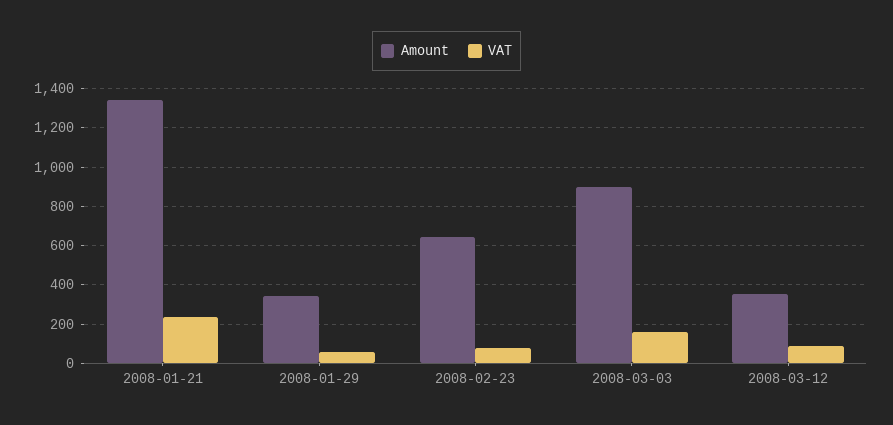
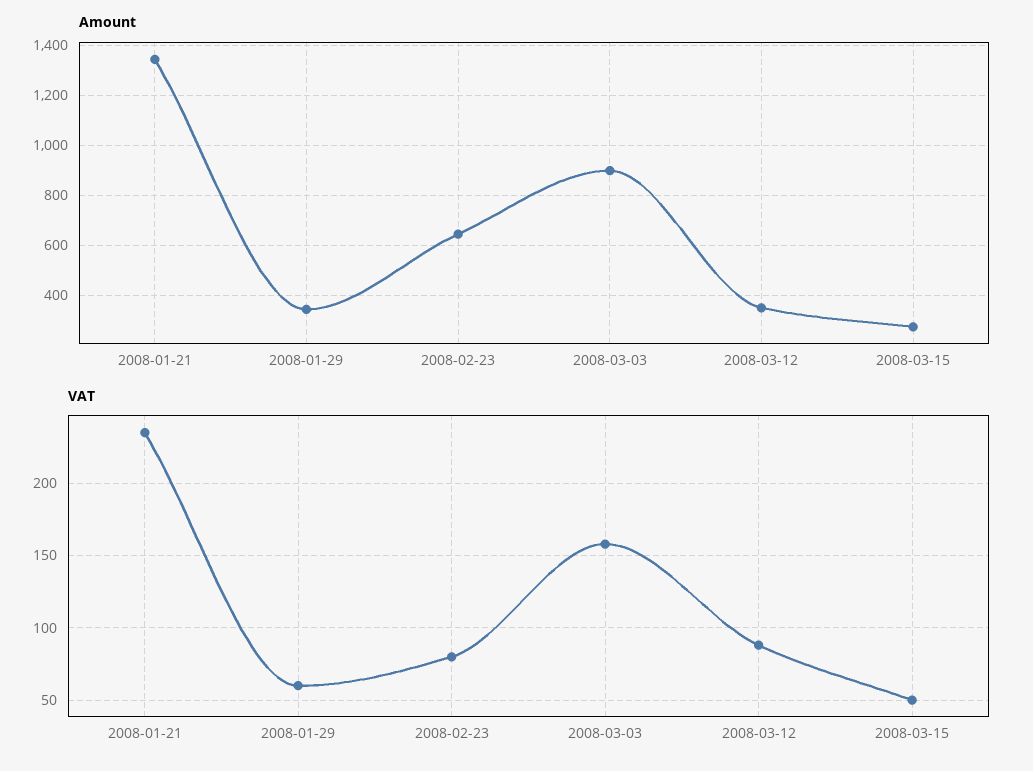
Amount, 2008-03-15: none -> 275
VAT, 2008-03-15: none -> 50

